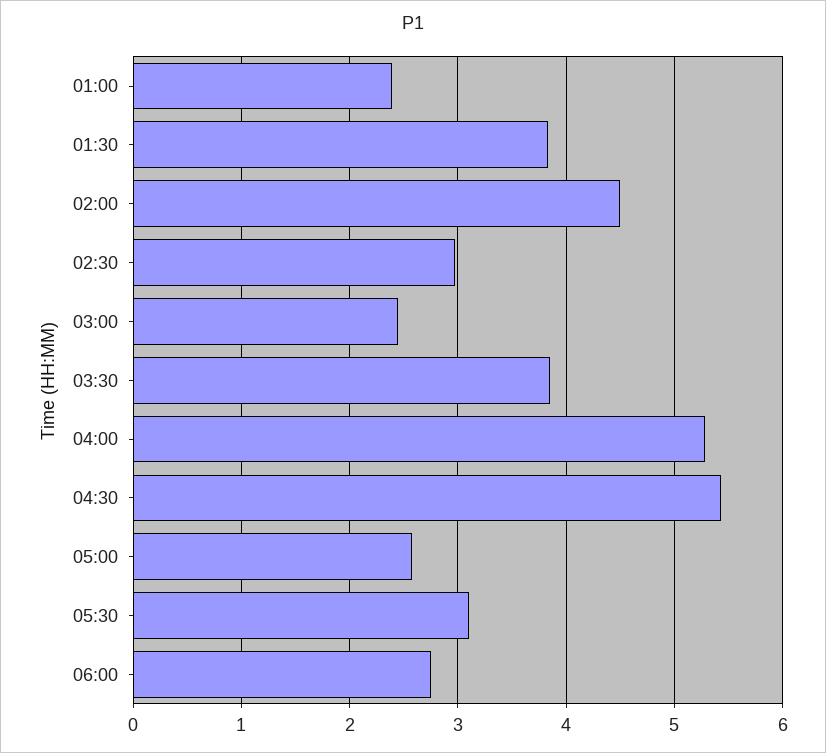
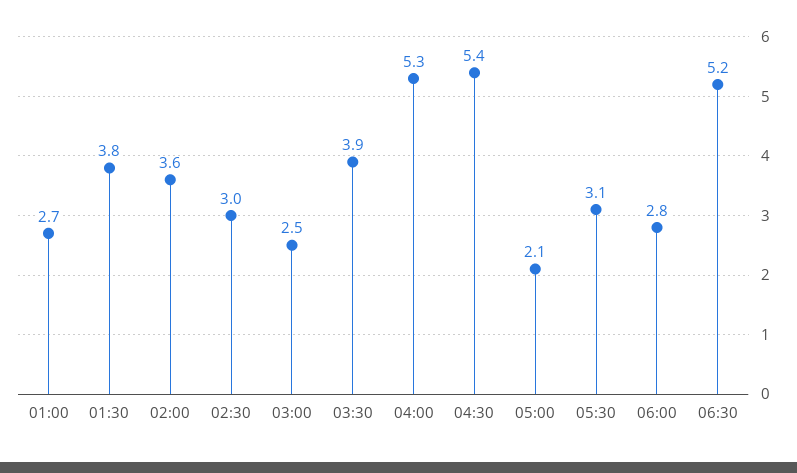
01:00: 2.4 -> 2.7
02:00: 4.5 -> 3.6
05:00: 2.6 -> 2.1
06:30: none -> 5.2

